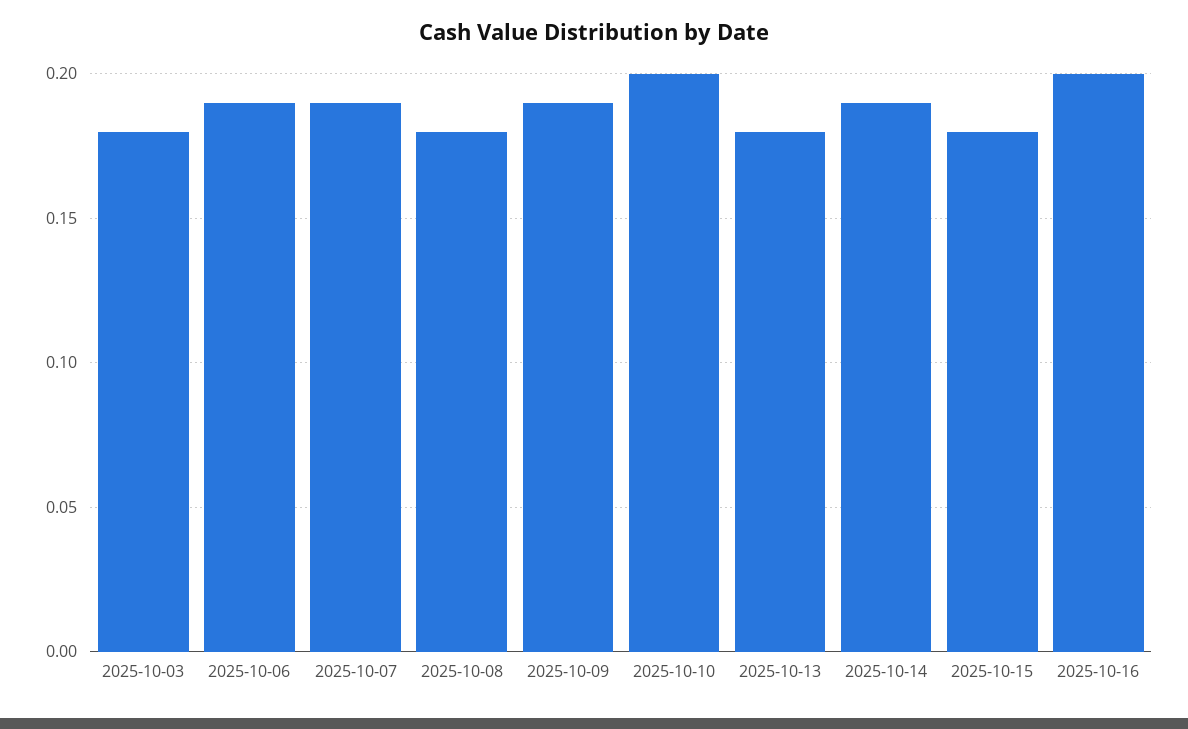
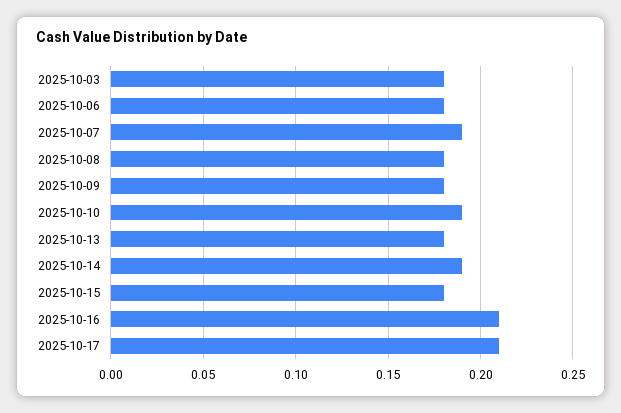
2025-10-06: 0.19 -> 0.18
2025-10-09: 0.19 -> 0.18
2025-10-10: 0.2 -> 0.19
2025-10-16: 0.2 -> 0.21
2025-10-17: none -> 0.21

